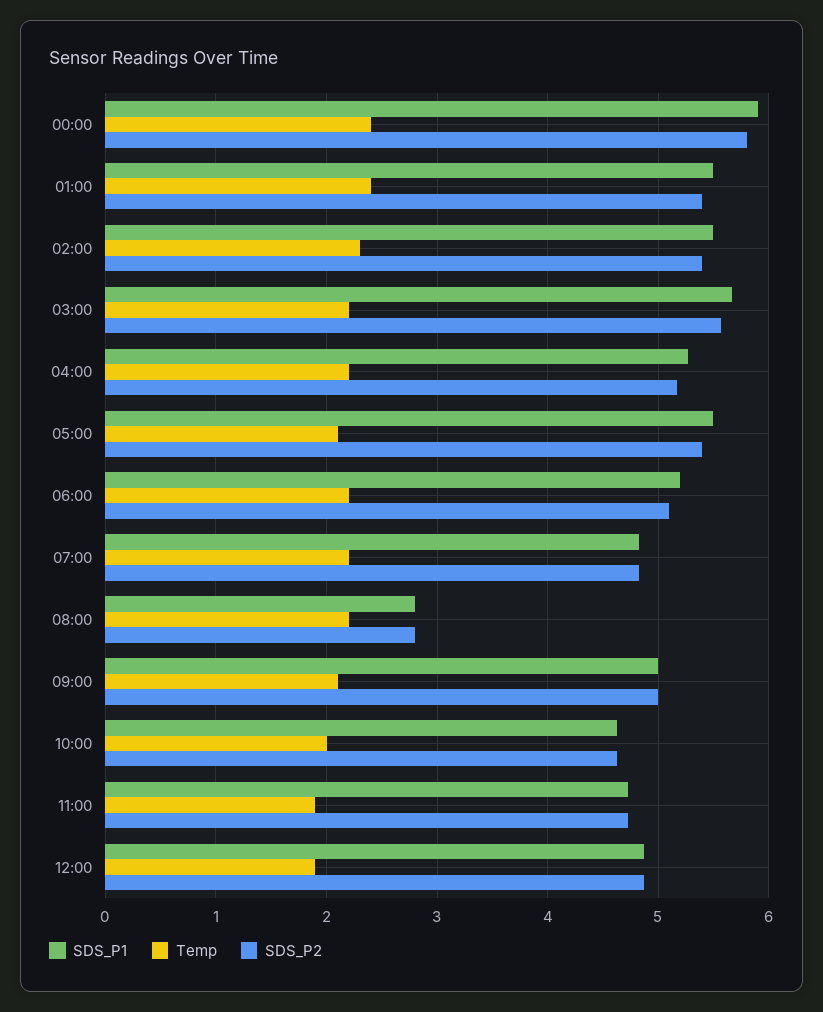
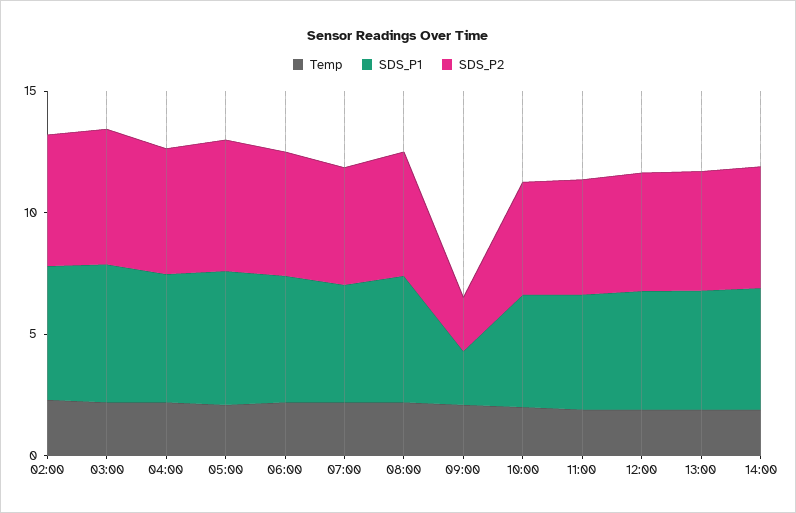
SDS_P1, 00:00: 5.9 -> none
Temp, 00:00: 2.4 -> none
SDS_P2, 00:00: 5.8 -> none
SDS_P1, 01:00: 5.5 -> none
Temp, 01:00: 2.4 -> none
SDS_P2, 01:00: 5.4 -> none
SDS_P1, 08:00: 2.8 -> 5
SDS_P2, 08:00: 2.8 -> 5
SDS_P1, 09:00: 5 -> 2
SDS_P2, 09:00: 5 -> 2
Temp, 13:00: none -> 2
SDS_P1, 13:00: none -> 5
SDS_P2, 13:00: none -> 5
Temp, 14:00: none -> 2
SDS_P1, 14:00: none -> 5
SDS_P2, 14:00: none -> 5

